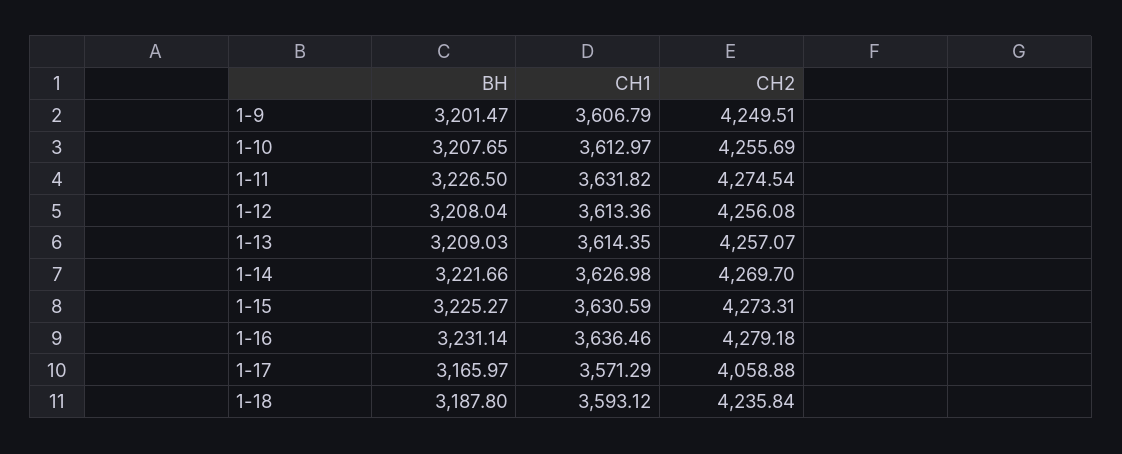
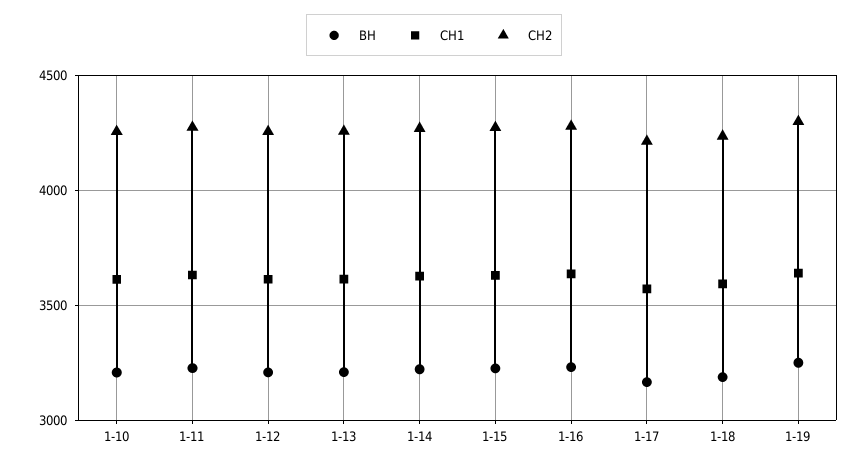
ВН, 1-9: 3201.47 -> none
СН1, 1-9: 3606.79 -> none
СН2, 1-9: 4249.51 -> none
СН2, 1-17: 4058.88 -> 4200
ВН, 1-19: none -> 3250
СН1, 1-19: none -> 3650
СН2, 1-19: none -> 4300

